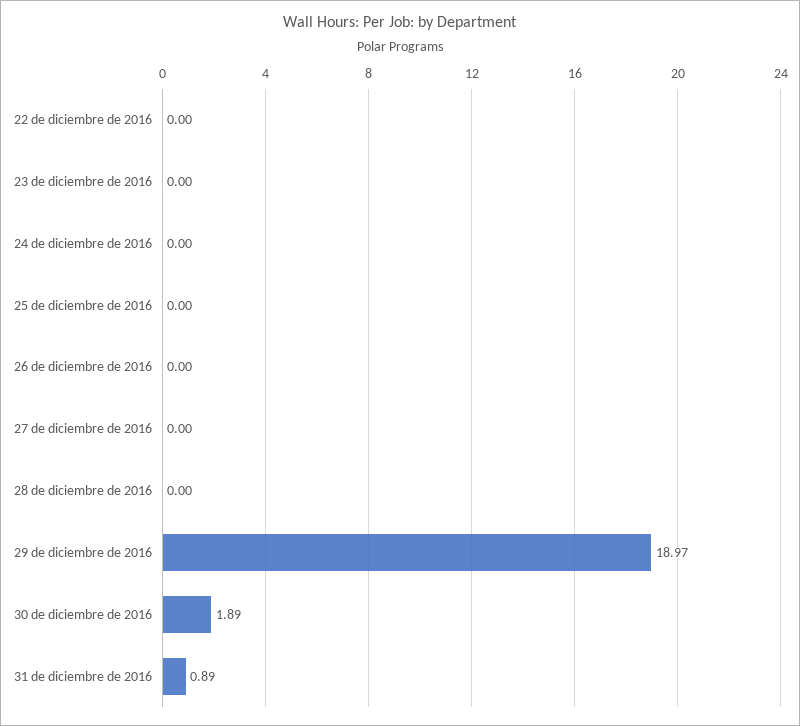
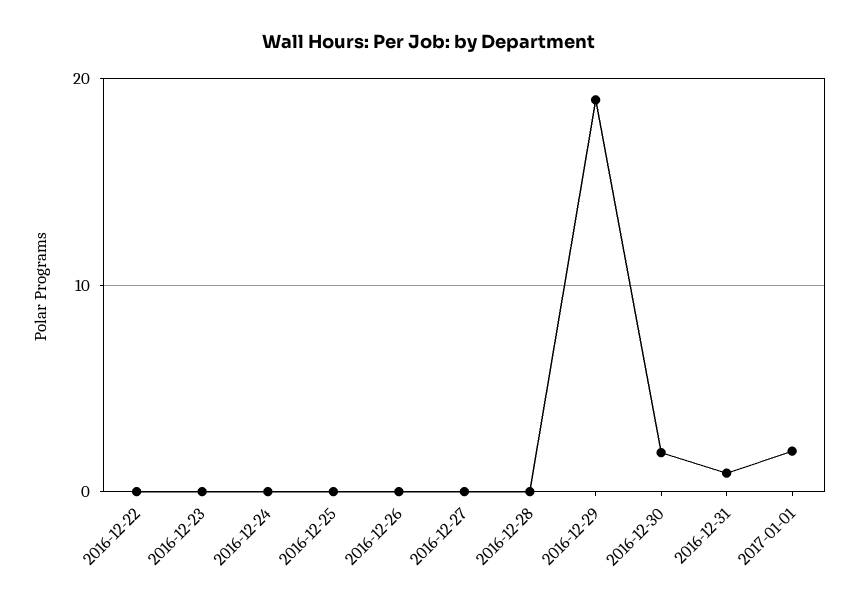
2017-01-01: none -> 2

